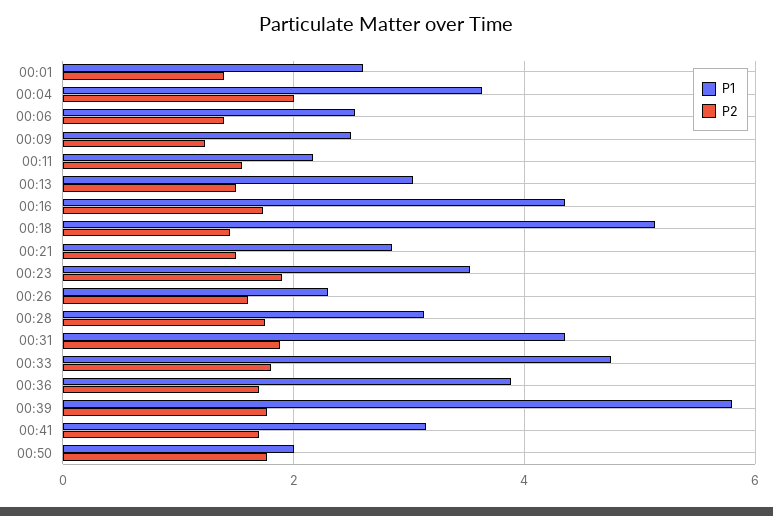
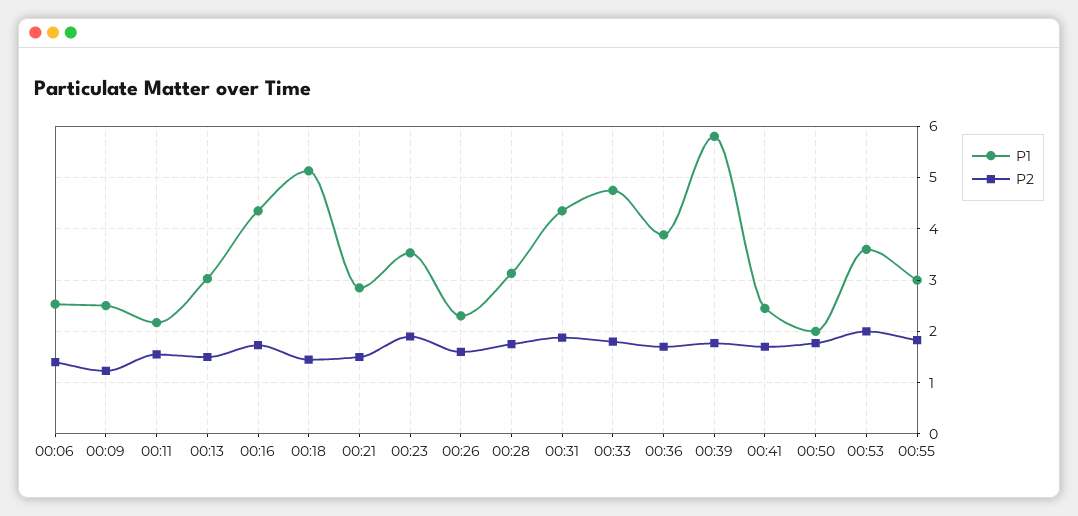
P1, 00:01: 2.6 -> none
P2, 00:01: 1.4 -> none
P1, 00:04: 3.6 -> none
P2, 00:04: 2 -> none
P1, 00:41: 3.2 -> 2.4
P1, 00:53: none -> 3.6
P2, 00:53: none -> 2
P1, 00:55: none -> 3
P2, 00:55: none -> 1.8

